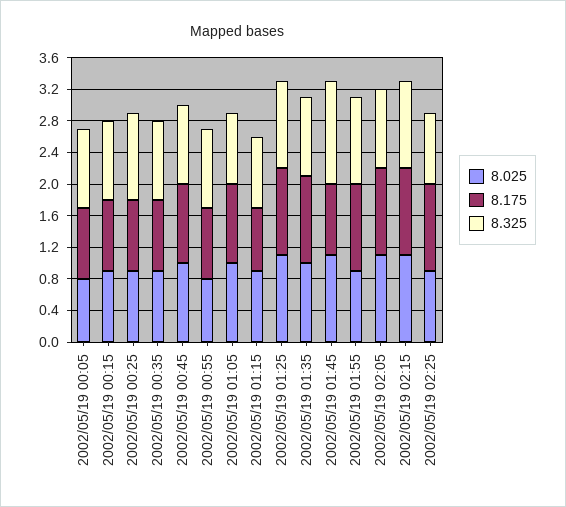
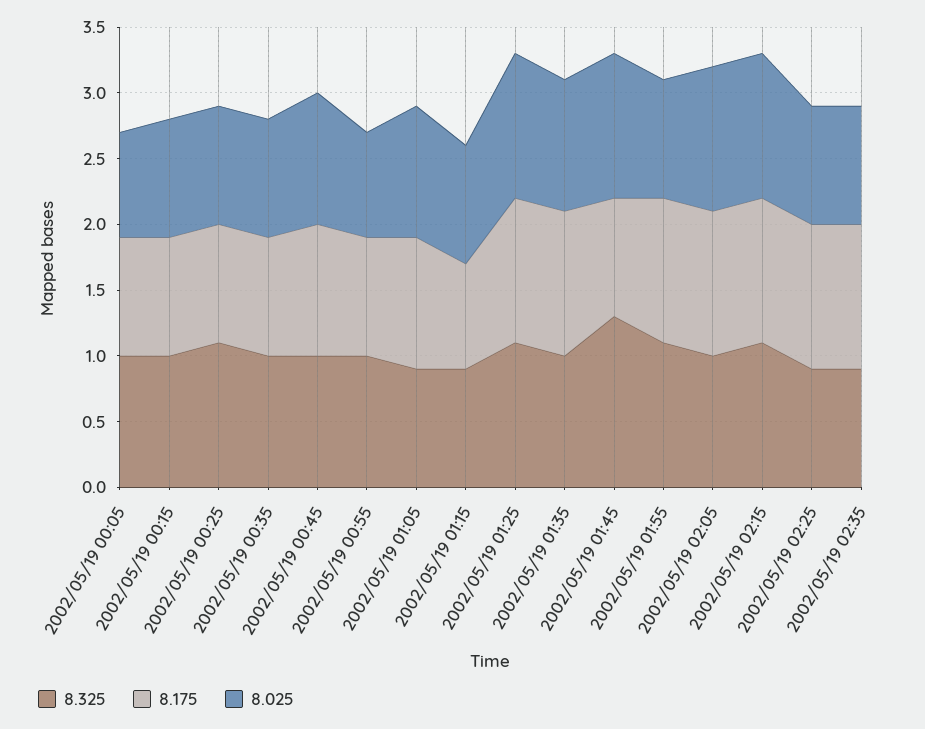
8.325, 2002/05/19 02:35: none -> 0.9
8.175, 2002/05/19 02:35: none -> 1.1
8.025, 2002/05/19 02:35: none -> 0.9

